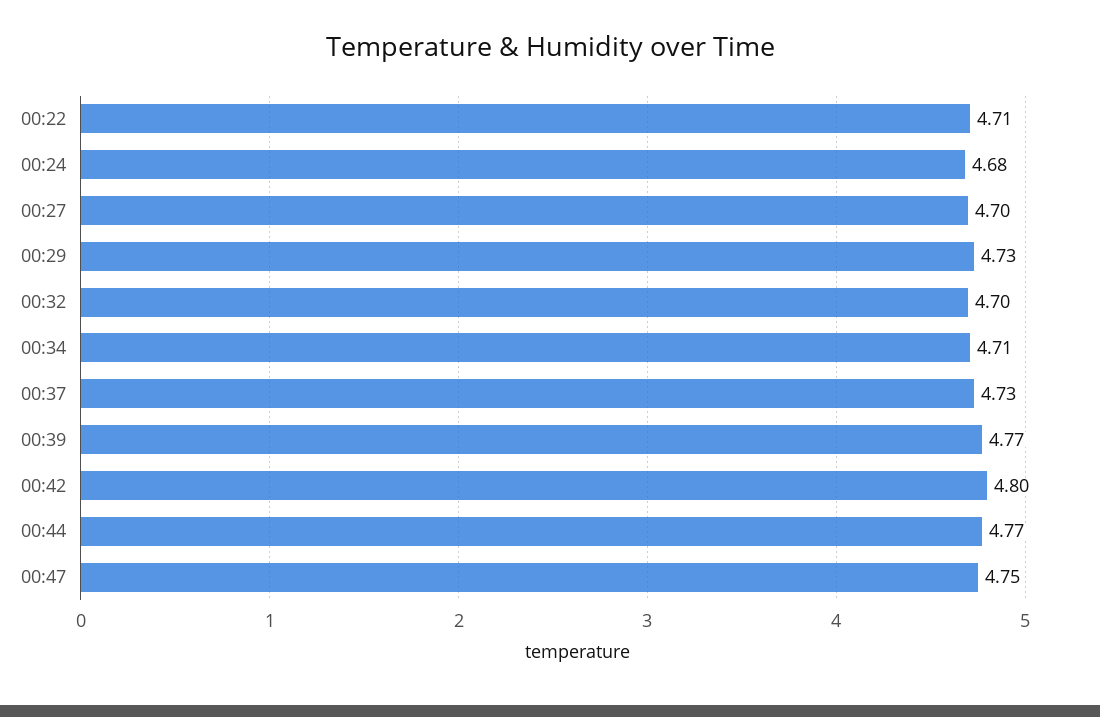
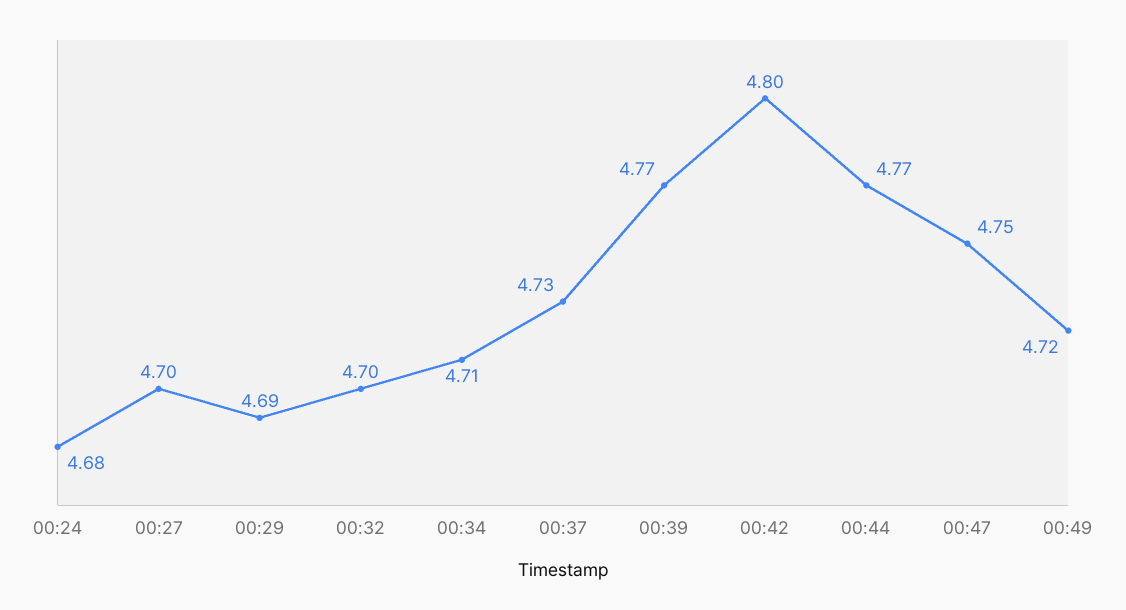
00:22: 4.71 -> none
00:29: 4.73 -> 4.69
00:49: none -> 4.72

